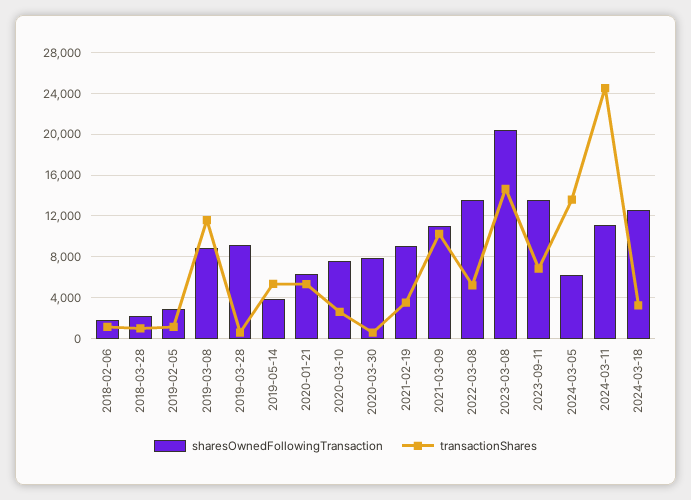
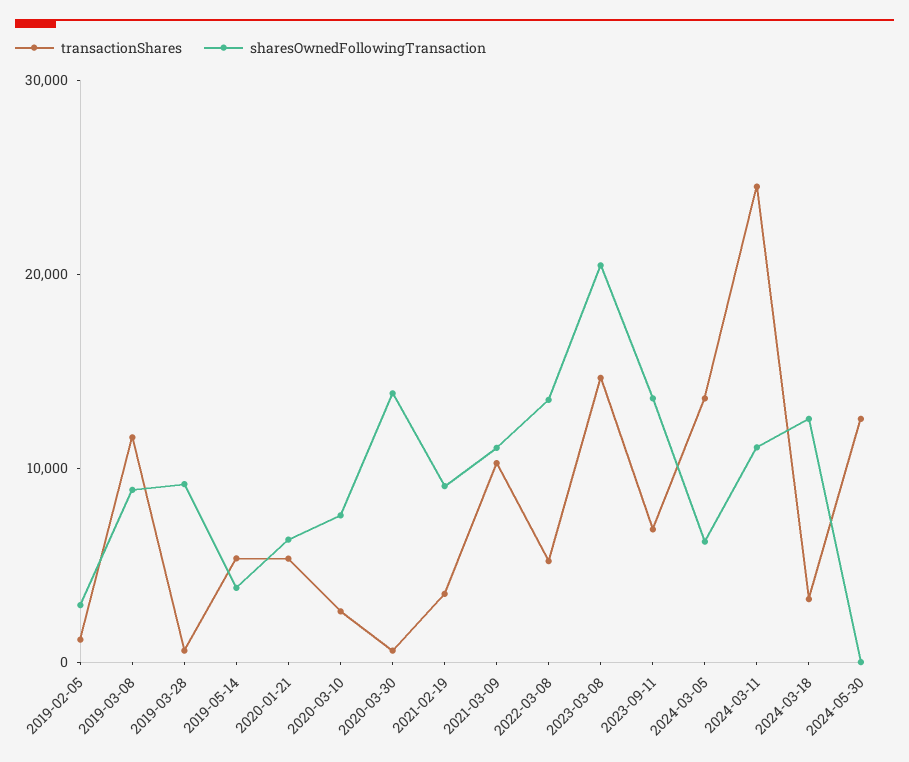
sharesOwnedFollowingTransaction, 2018-02-06: 2000 -> none
transactionShares, 2018-02-06: 1000 -> none
sharesOwnedFollowingTransaction, 2018-03-28: 2000 -> none
transactionShares, 2018-03-28: 1000 -> none
sharesOwnedFollowingTransaction, 2020-03-30: 8000 -> 14000
transactionShares, 2024-05-30: none -> 12000
sharesOwnedFollowingTransaction, 2024-05-30: none -> 0

